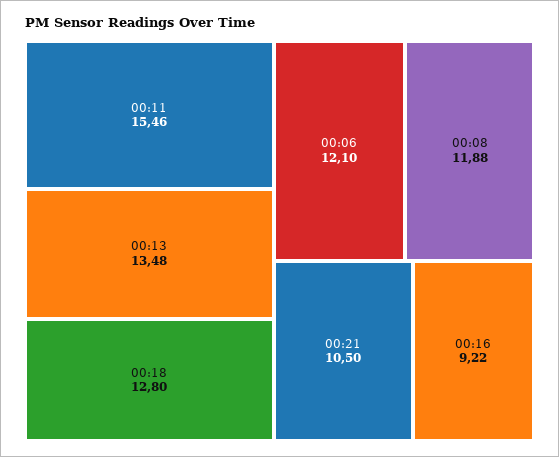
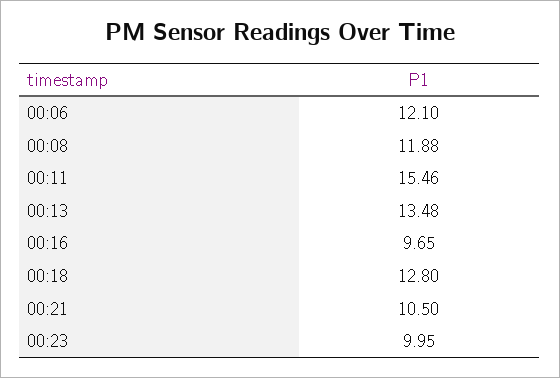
00:16: 9.22 -> 9.65
00:23: none -> 9.95

